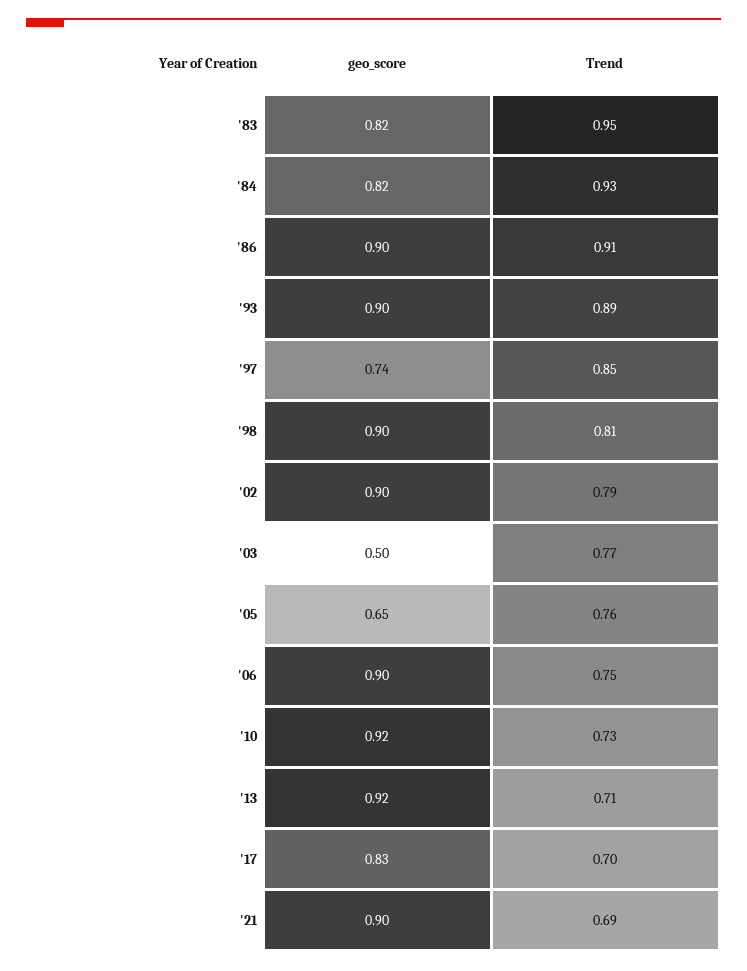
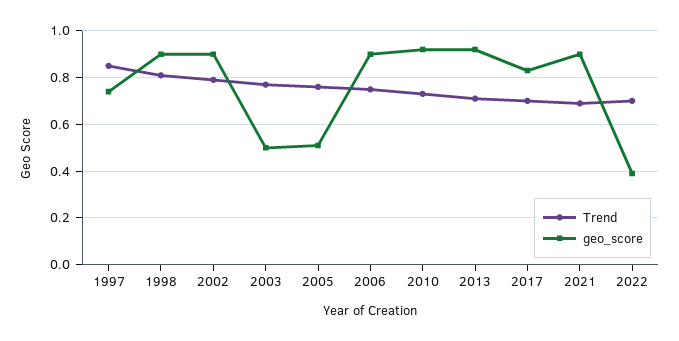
geo_score, '83: 0.82 -> none
Trend, '83: 0.95 -> none
geo_score, '84: 0.82 -> none
Trend, '84: 0.93 -> none
geo_score, '86: 0.9 -> none
Trend, '86: 0.91 -> none
geo_score, '93: 0.9 -> none
Trend, '93: 0.89 -> none
geo_score, '05: 0.65 -> 0.5
Trend, 2022: none -> 0.7
geo_score, 2022: none -> 0.4

